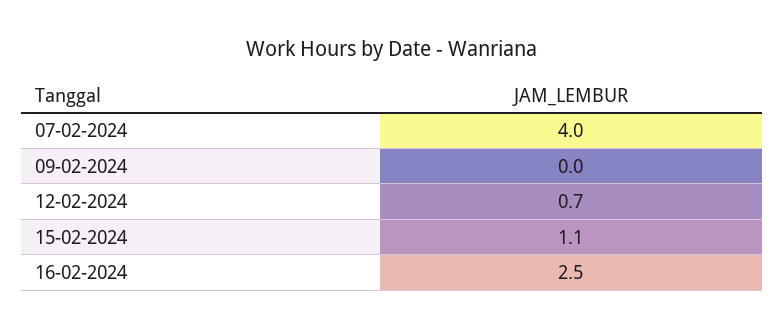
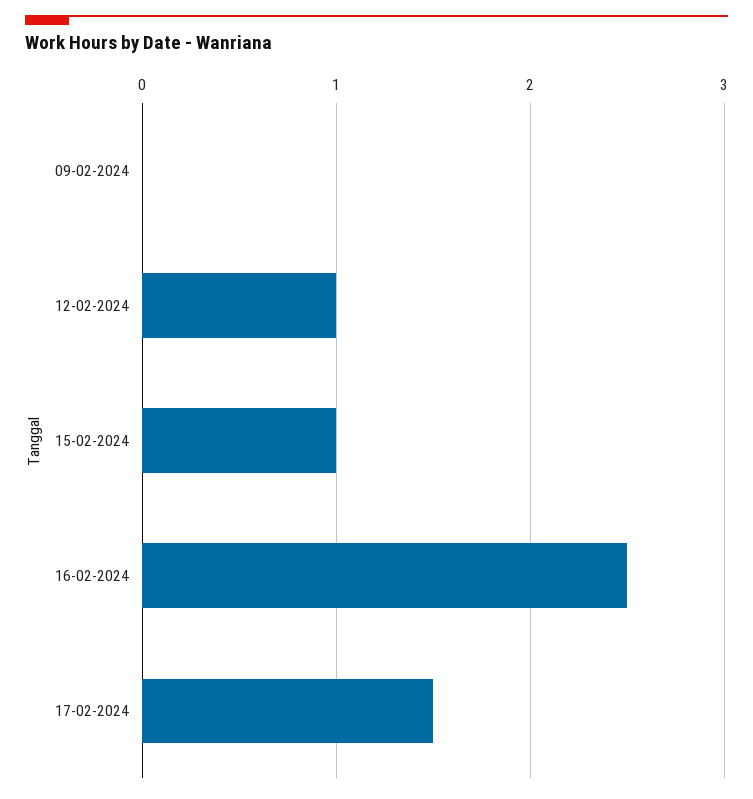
07-02-2024: 4 -> none
12-02-2024: 0.7 -> 1
15-02-2024: 1.1 -> 1
17-02-2024: none -> 1.5

